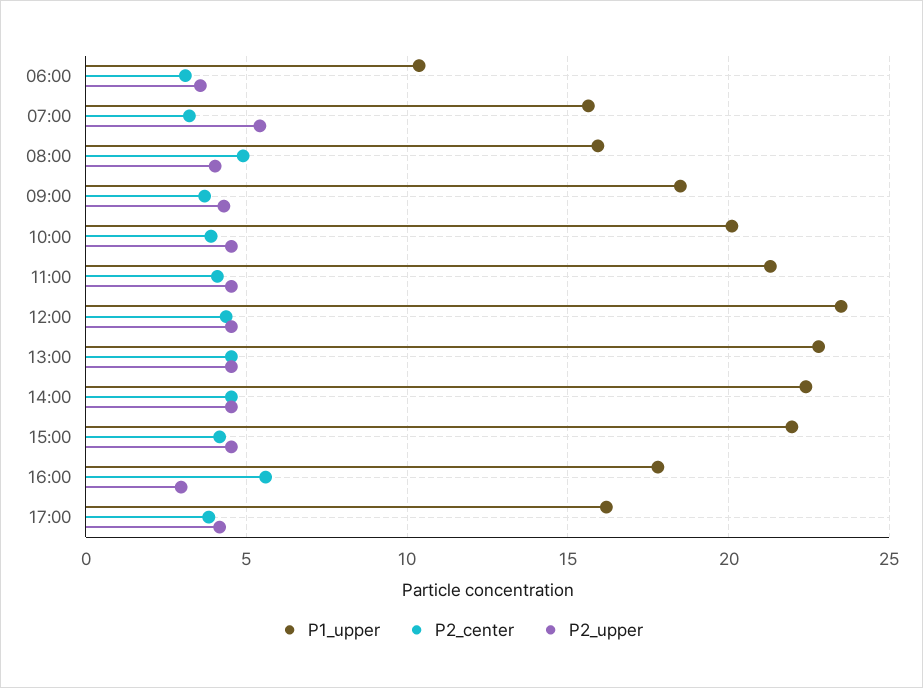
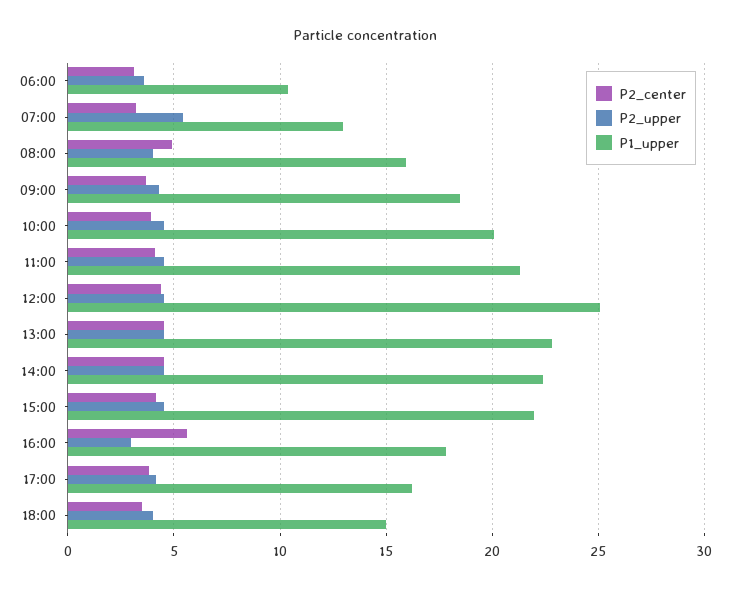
P1_upper, 07:00: 15.5 -> 13
P1_upper, 12:00: 23.5 -> 25
P2_center, 18:00: none -> 3.5
P2_upper, 18:00: none -> 4
P1_upper, 18:00: none -> 15

